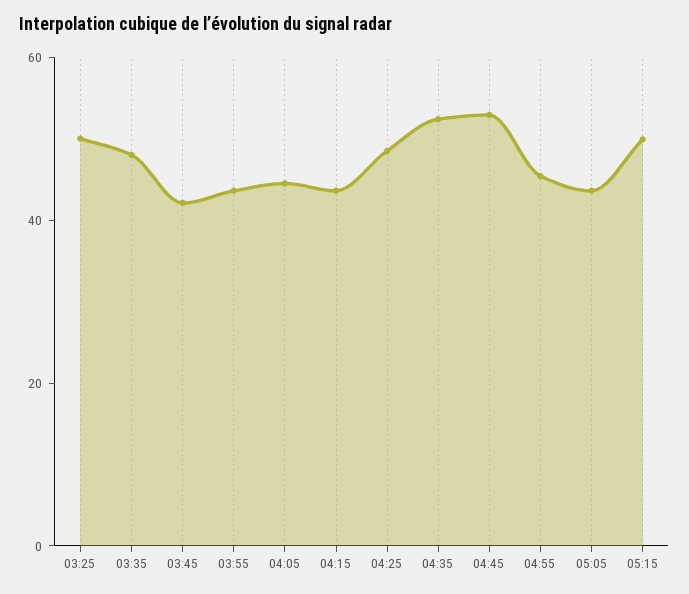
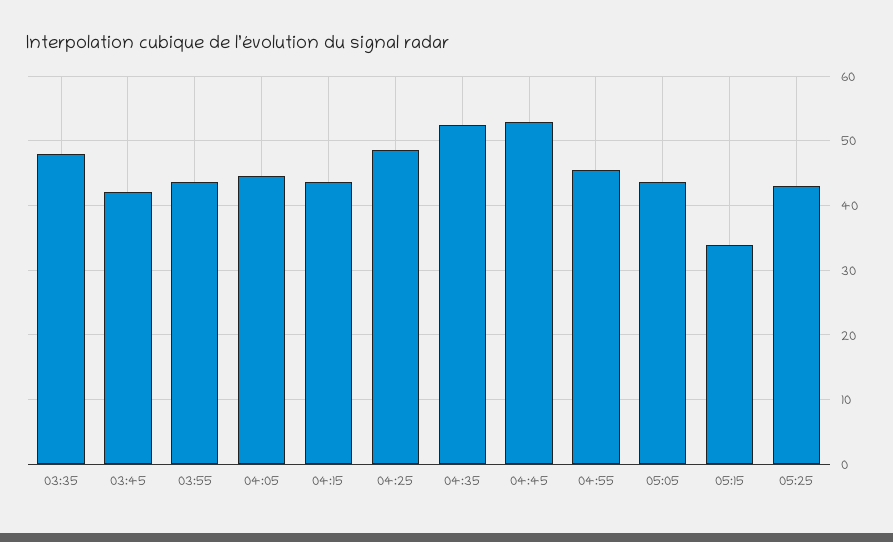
03:25: 50 -> none
05:15: 50 -> 34
05:25: none -> 43

